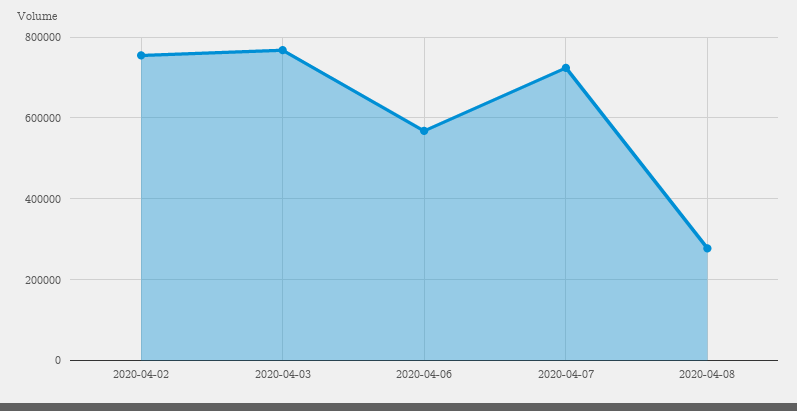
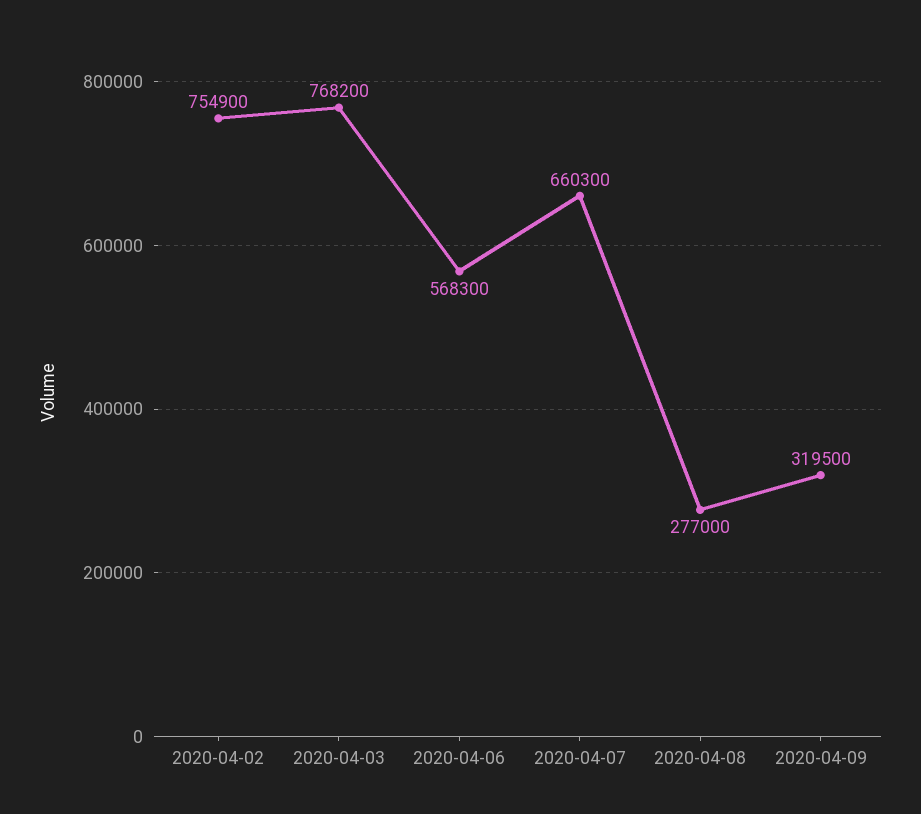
2020-04-07: 720000 -> 660300
2020-04-09: none -> 319500

